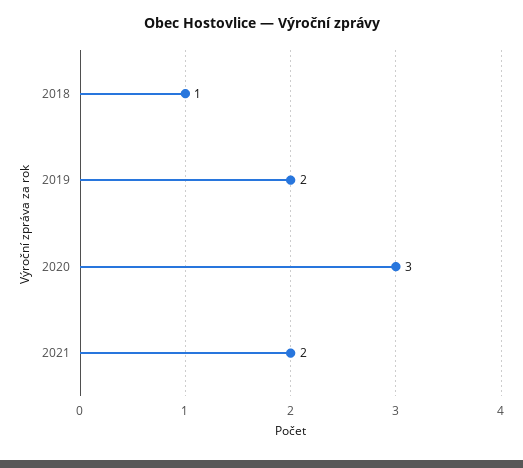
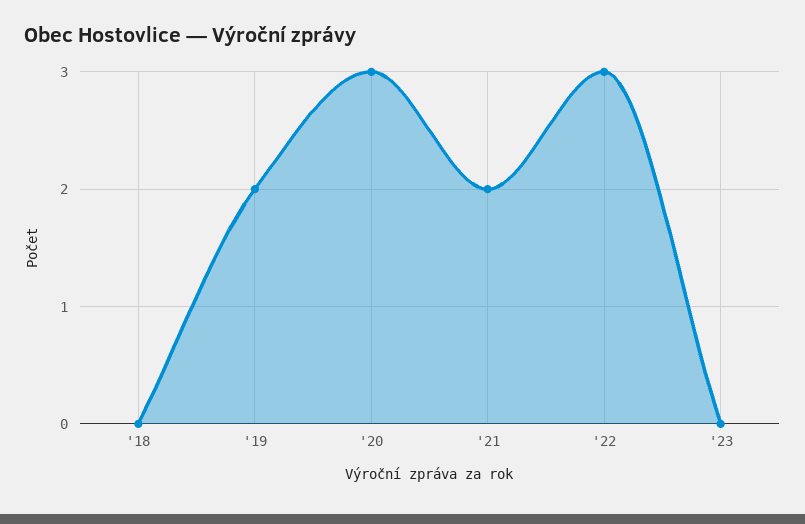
2018: 1 -> 0
'22: none -> 3
'23: none -> 0

